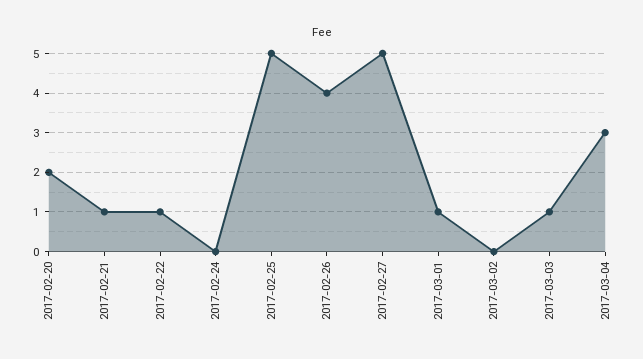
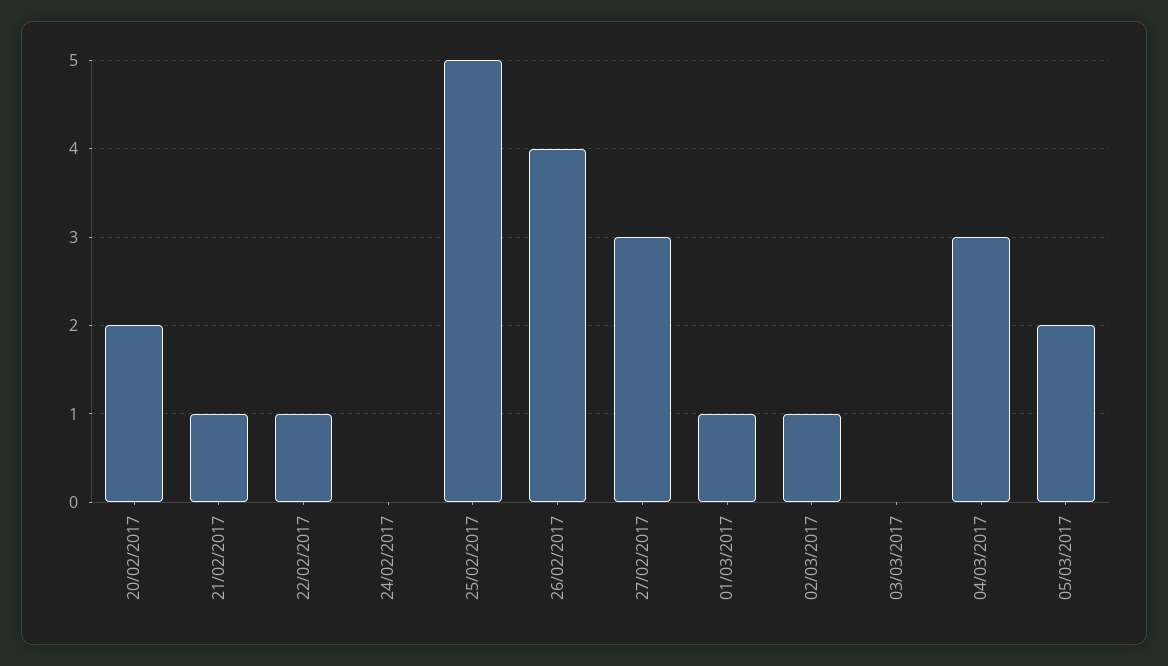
2017-02-27: 5 -> 3
2017-03-02: 0 -> 1
2017-03-03: 1 -> 0
05/03/2017: none -> 2

